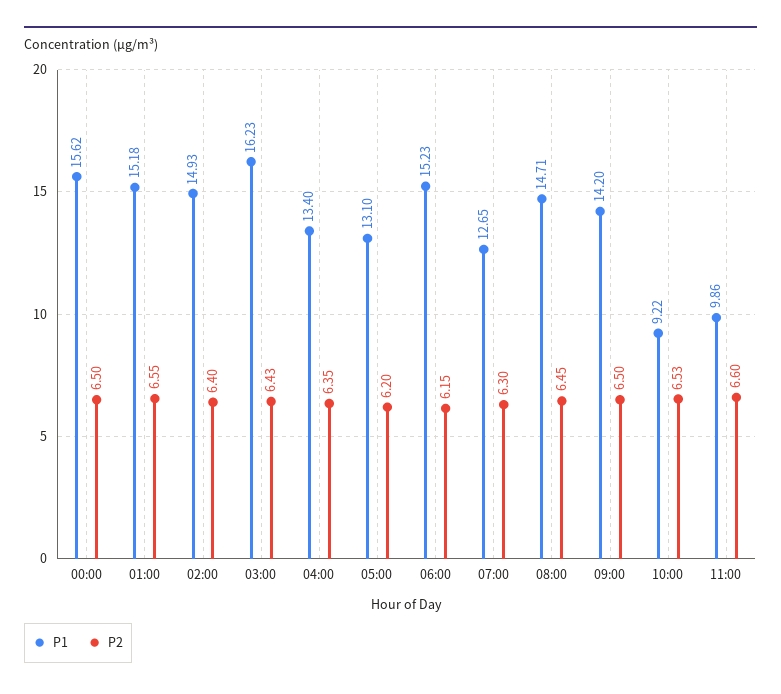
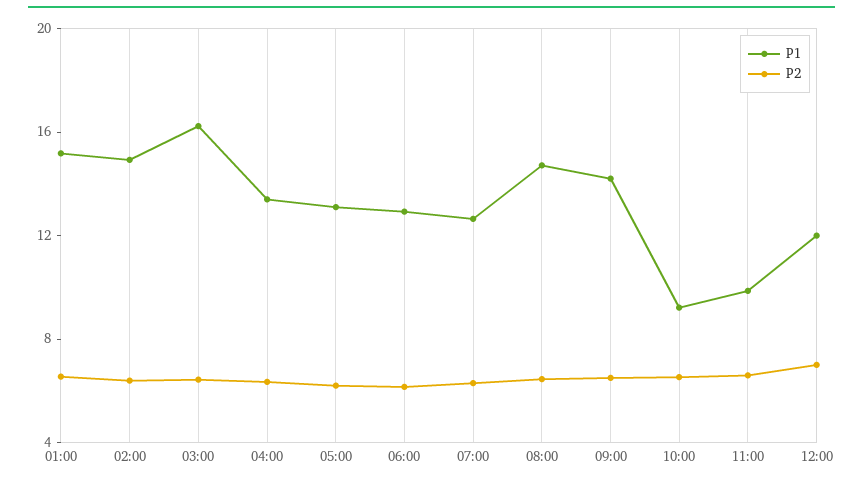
P1, 00:00: 15.62 -> none
P2, 00:00: 6.5 -> none
P1, 06:00: 15.23 -> 13
P1, 12:00: none -> 12
P2, 12:00: none -> 7

